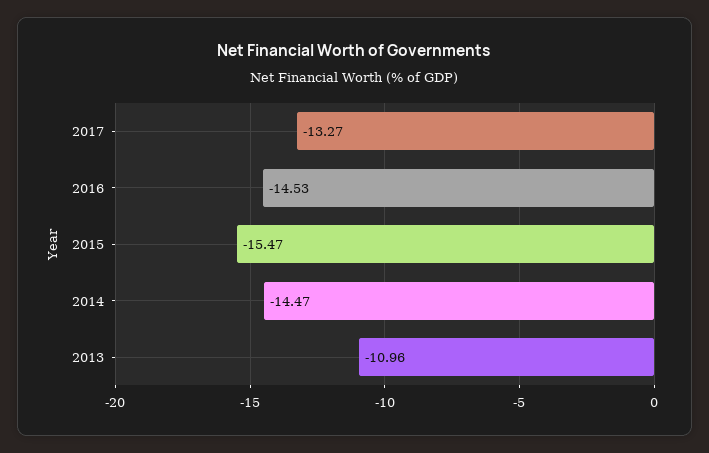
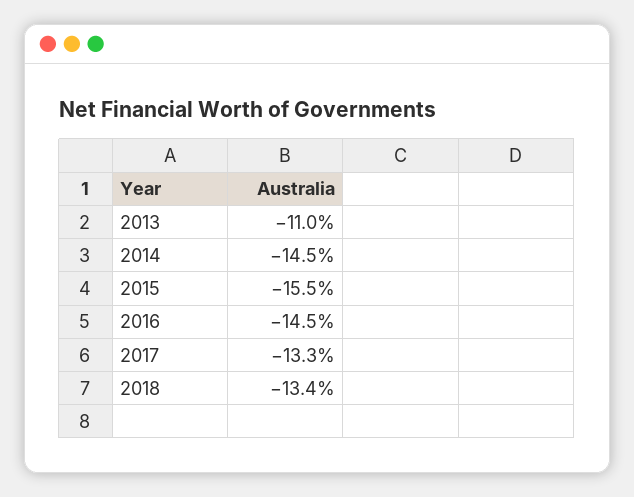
2018: none -> -13.4

